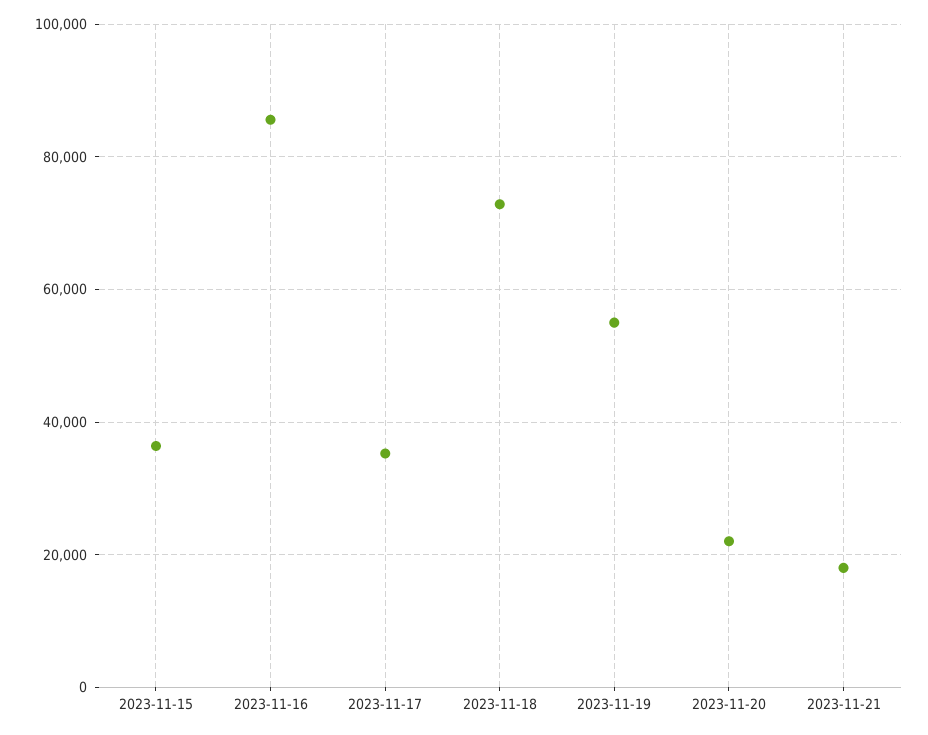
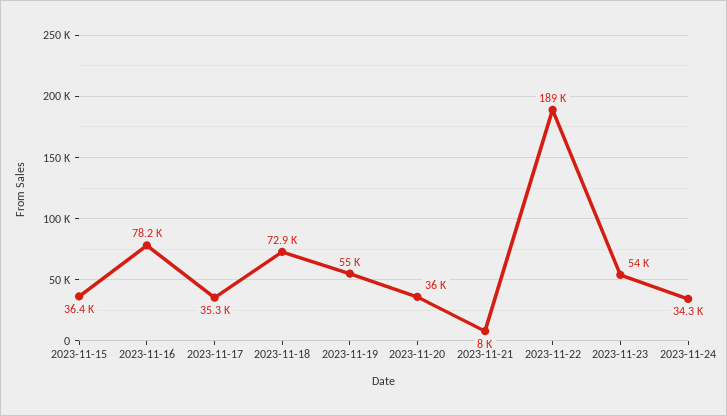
2023-11-16: 86000 -> 78200
2023-11-20: 22000 -> 36000
2023-11-21: 18000 -> 8000
2023-11-22: none -> 189000
2023-11-23: none -> 54000
2023-11-24: none -> 34300

